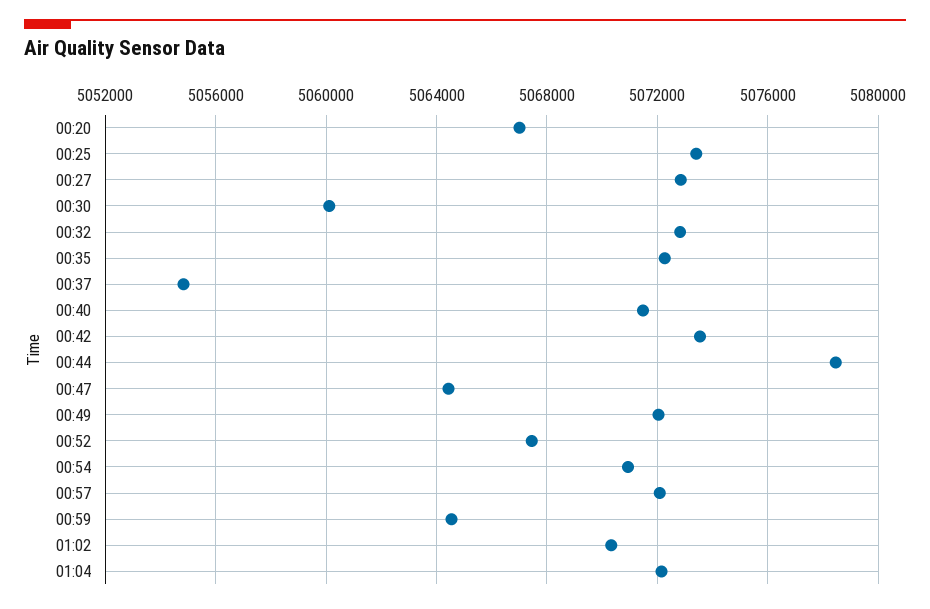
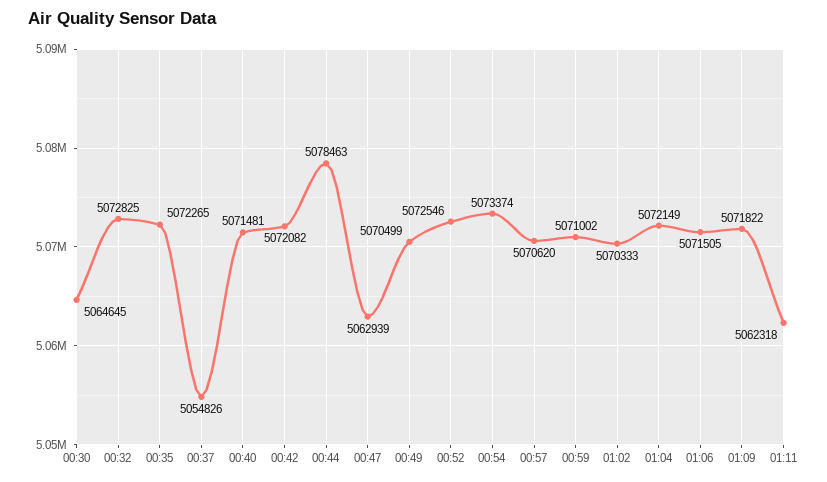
00:20: 5067000 -> none
00:25: 5073500 -> none
00:27: 5073000 -> none
00:30: 5060000 -> 5064645
00:42: 5073500 -> 5072082
00:47: 5064500 -> 5062939
00:49: 5072000 -> 5070499
00:52: 5067500 -> 5072546
00:54: 5071000 -> 5073374
00:57: 5072000 -> 5070620
00:59: 5064500 -> 5071002
01:06: none -> 5071505
01:09: none -> 5071822
01:11: none -> 5062318

